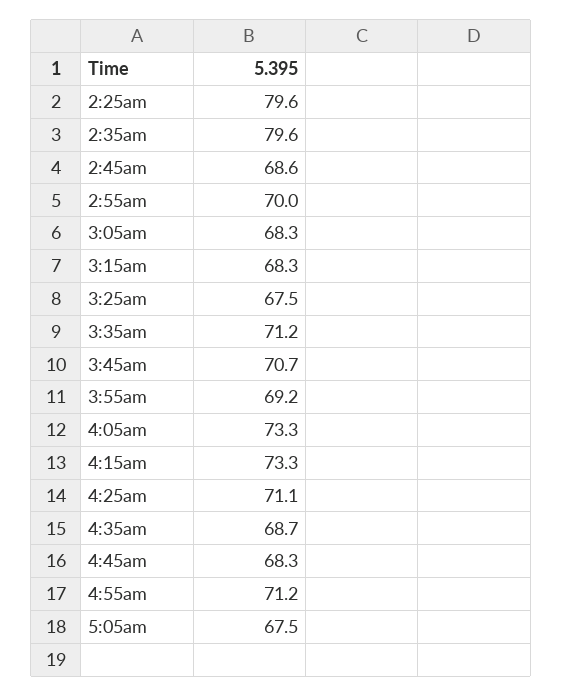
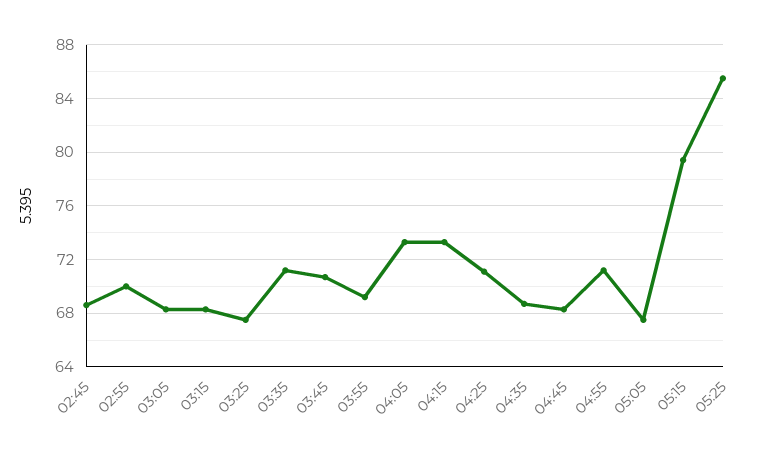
2:25am: 79.6 -> none
2:35am: 79.6 -> none
05:15: none -> 79.5
05:25: none -> 85.5

